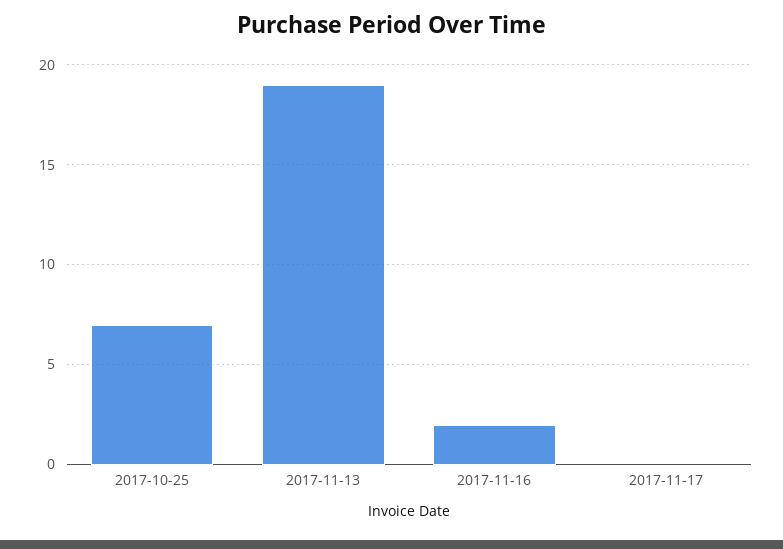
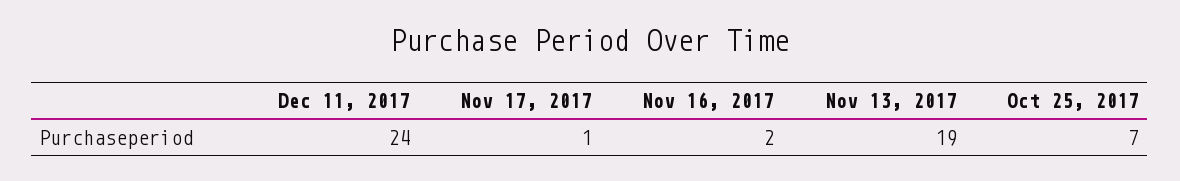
2017-11-17: 0 -> 1
Dec 11, 2017: none -> 24

